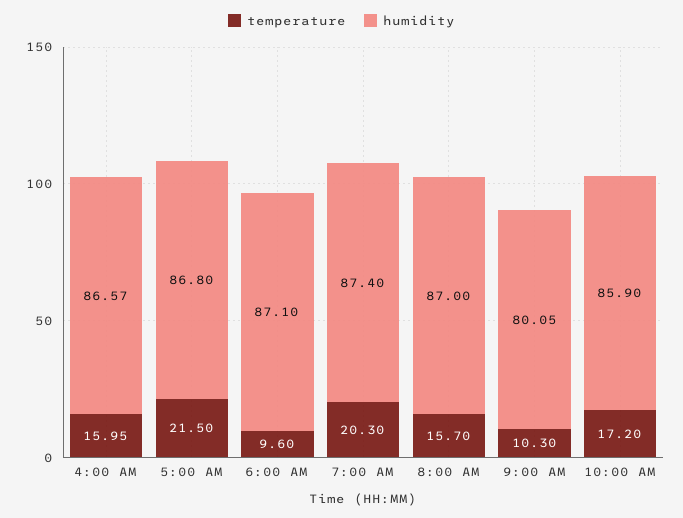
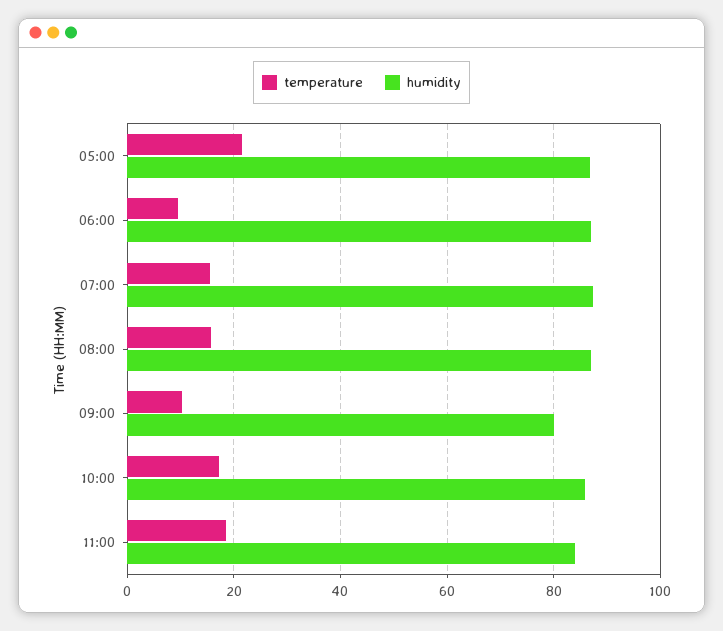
temperature, 4:00 AM: 15.95 -> none
humidity, 4:00 AM: 86.57 -> none
temperature, 7:00 AM: 20.3 -> 16
temperature, 11:00: none -> 18
humidity, 11:00: none -> 84

